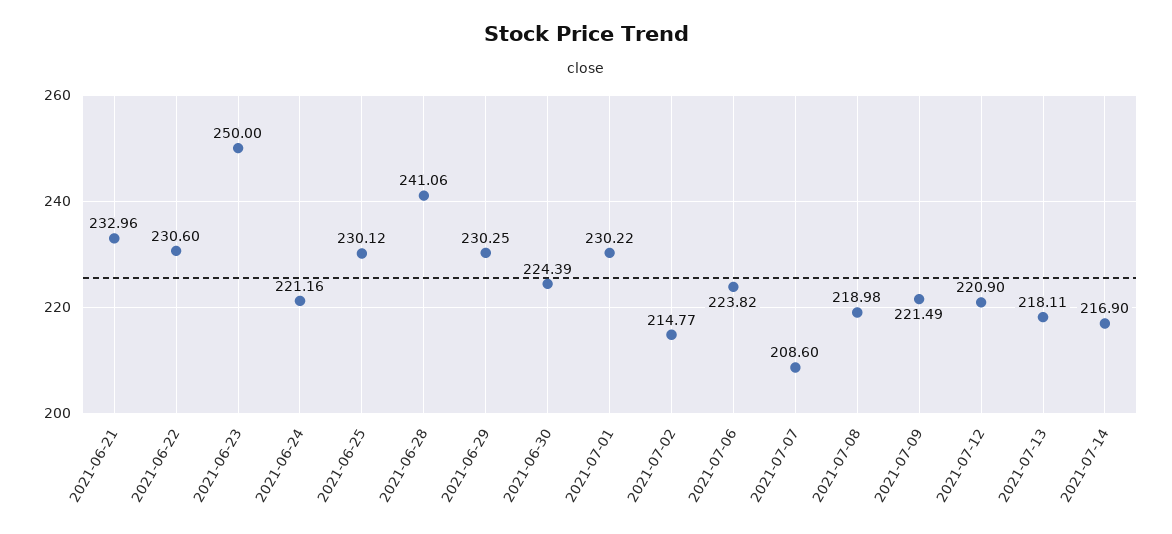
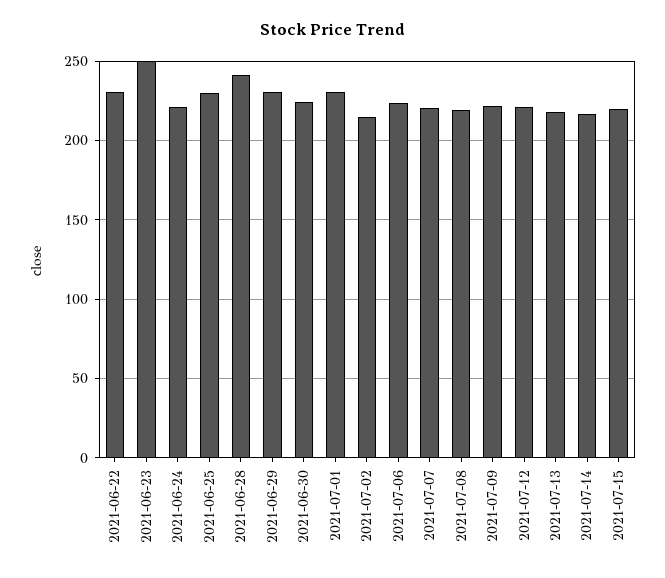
2021-06-21: 232.96 -> none
2021-07-07: 208.6 -> 220
2021-07-15: none -> 220

